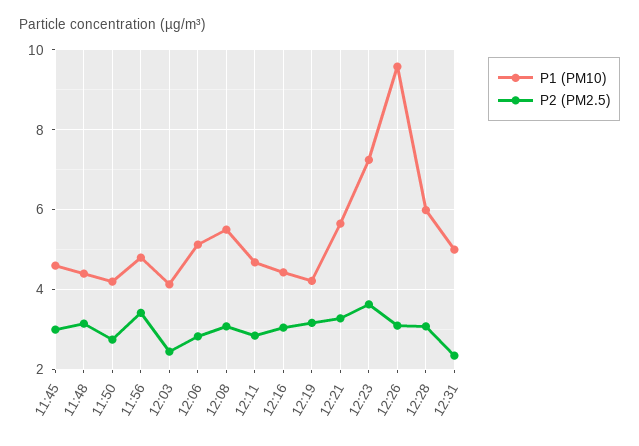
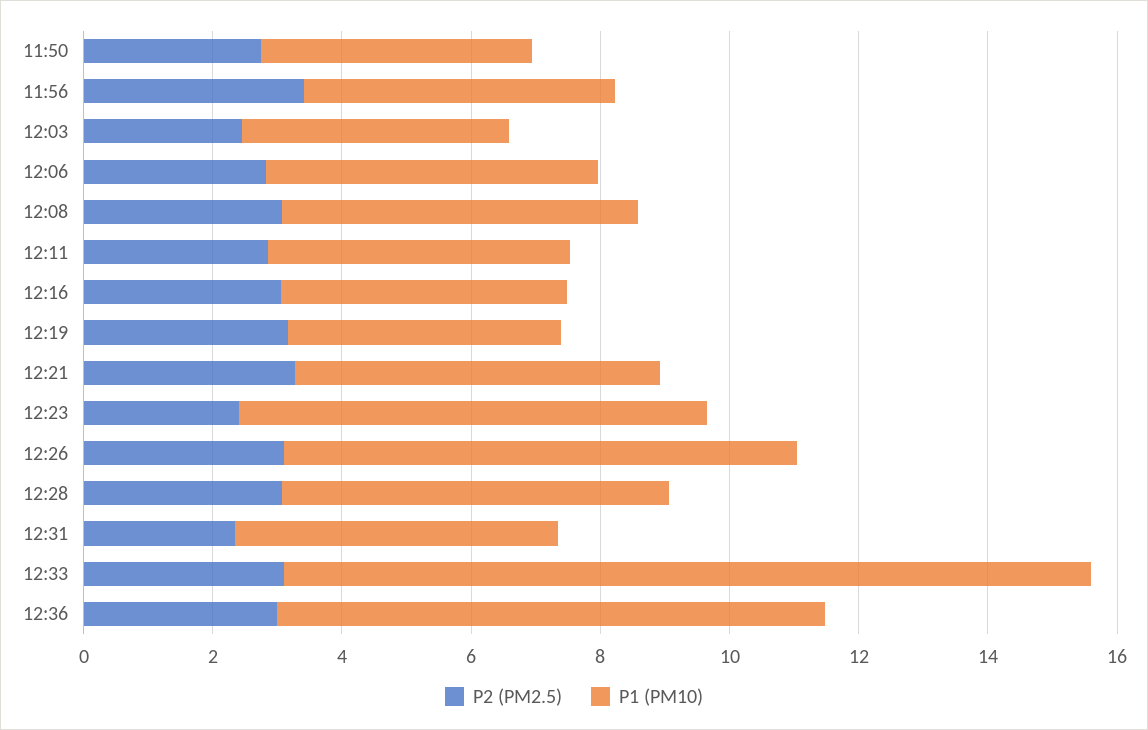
P1 (PM10), 11:45: 4.6 -> none
P2 (PM2.5), 11:45: 3 -> none
P1 (PM10), 11:48: 4.4 -> none
P2 (PM2.5), 11:48: 3.2 -> none
P2 (PM2.5), 12:23: 3.6 -> 2.5
P1 (PM10), 12:26: 9.6 -> 8
P2 (PM2.5), 12:33: none -> 3
P1 (PM10), 12:33: none -> 12.5
P2 (PM2.5), 12:36: none -> 3
P1 (PM10), 12:36: none -> 8.5

